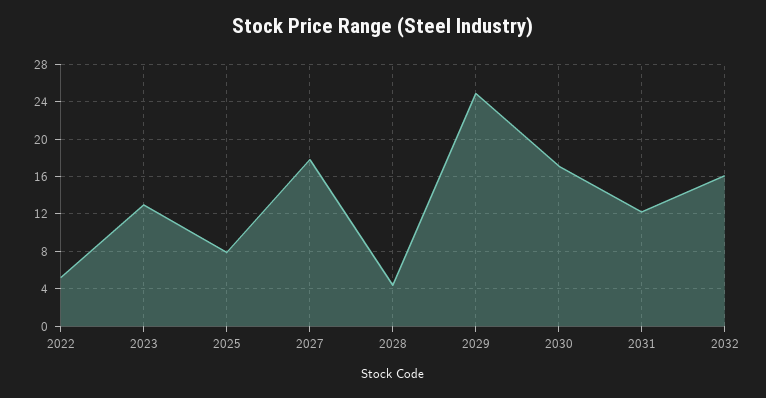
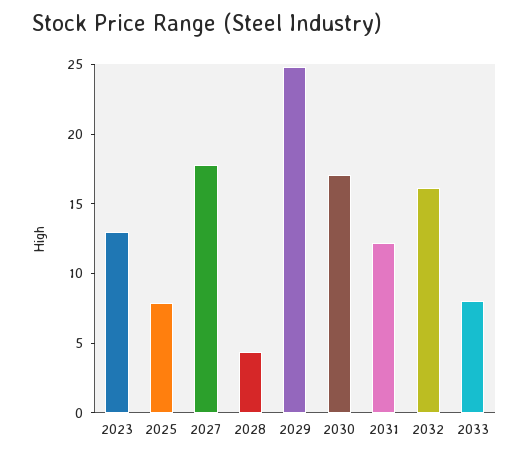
2022: 5 -> none
2033: none -> 8

